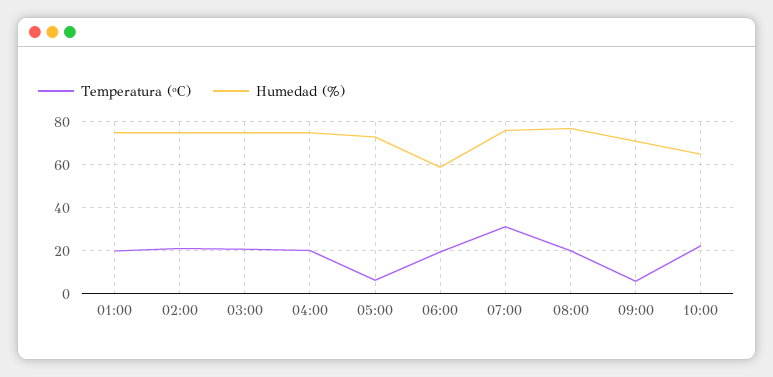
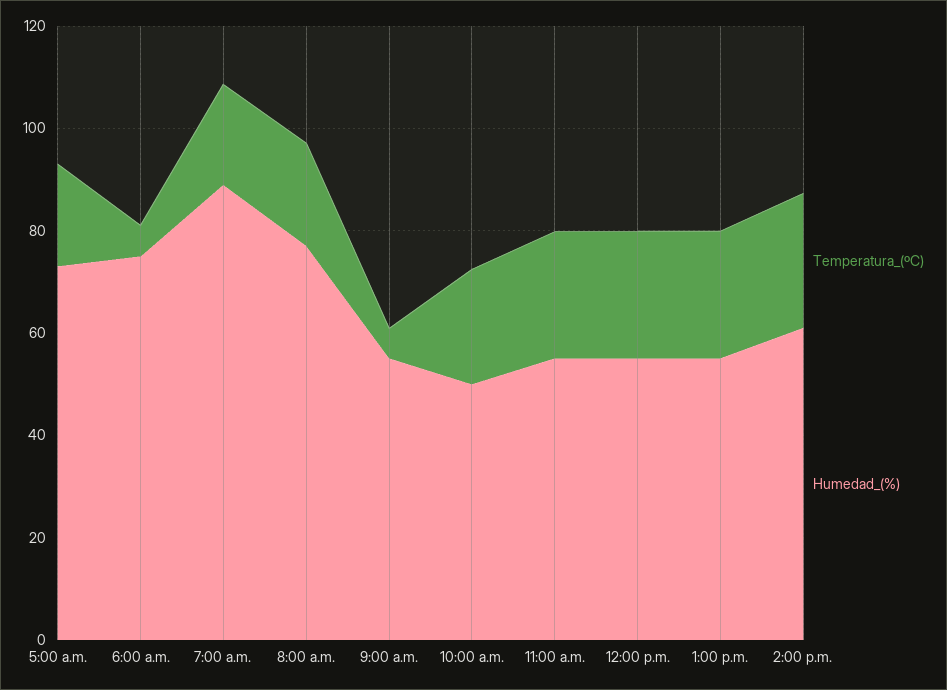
Temperatura (ºC), 01:00: 20 -> none
Humedad (%), 01:00: 75 -> none
Temperatura (ºC), 02:00: 20 -> none
Humedad (%), 02:00: 75 -> none
Temperatura (ºC), 03:00: 20 -> none
Humedad (%), 03:00: 75 -> none
Temperatura (ºC), 04:00: 20 -> none
Humedad (%), 04:00: 75 -> none
Temperatura (ºC), 05:00: 5 -> 20
Temperatura (ºC), 06:00: 20 -> 5
Humedad (%), 06:00: 60 -> 75
Temperatura (ºC), 07:00: 30 -> 20
Humedad (%), 07:00: 75 -> 90
Humedad (%), 09:00: 70 -> 55
Humedad (%), 10:00: 65 -> 50
Temperatura (ºC), 11:00 a.m.: none -> 25
Humedad (%), 11:00 a.m.: none -> 55
Temperatura (ºC), 12:00 p.m.: none -> 25
Humedad (%), 12:00 p.m.: none -> 55
Temperatura (ºC), 1:00 p.m.: none -> 25
Humedad (%), 1:00 p.m.: none -> 55
Temperatura (ºC), 2:00 p.m.: none -> 25
Humedad (%), 2:00 p.m.: none -> 60

